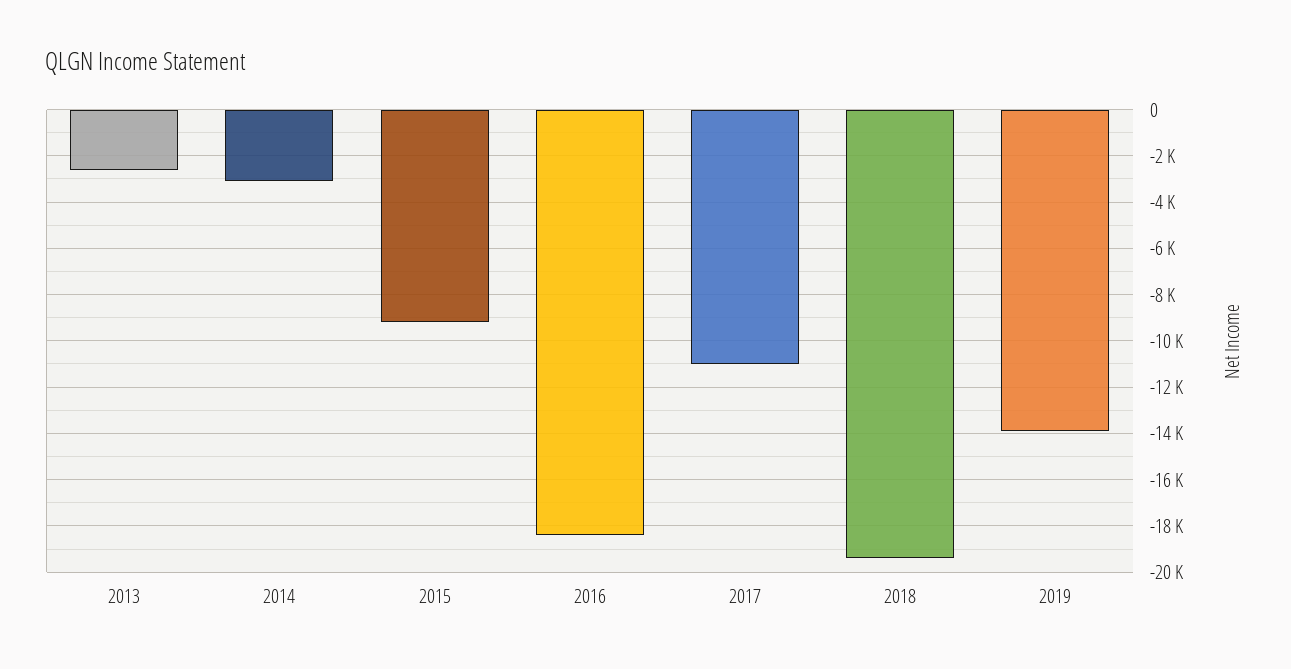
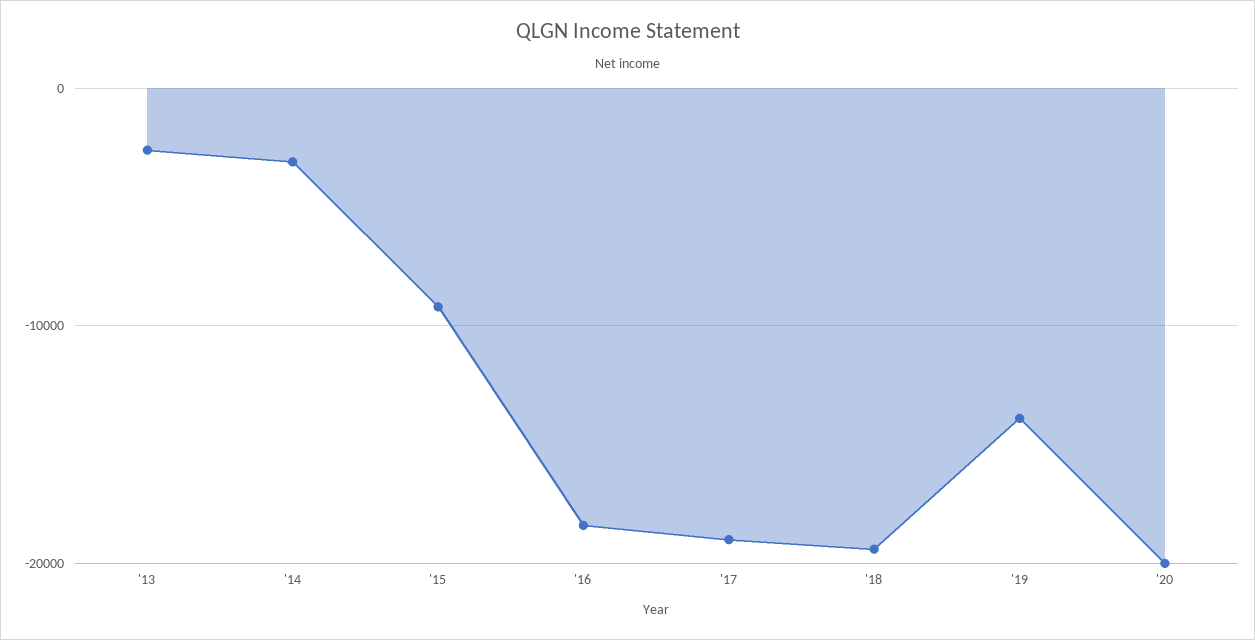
2017: -11000 -> -19000
'20: none -> -20000

